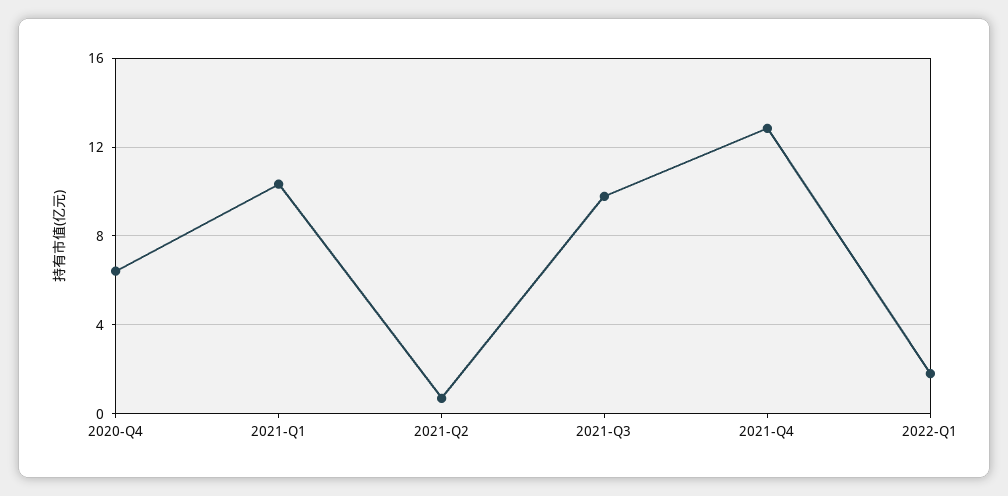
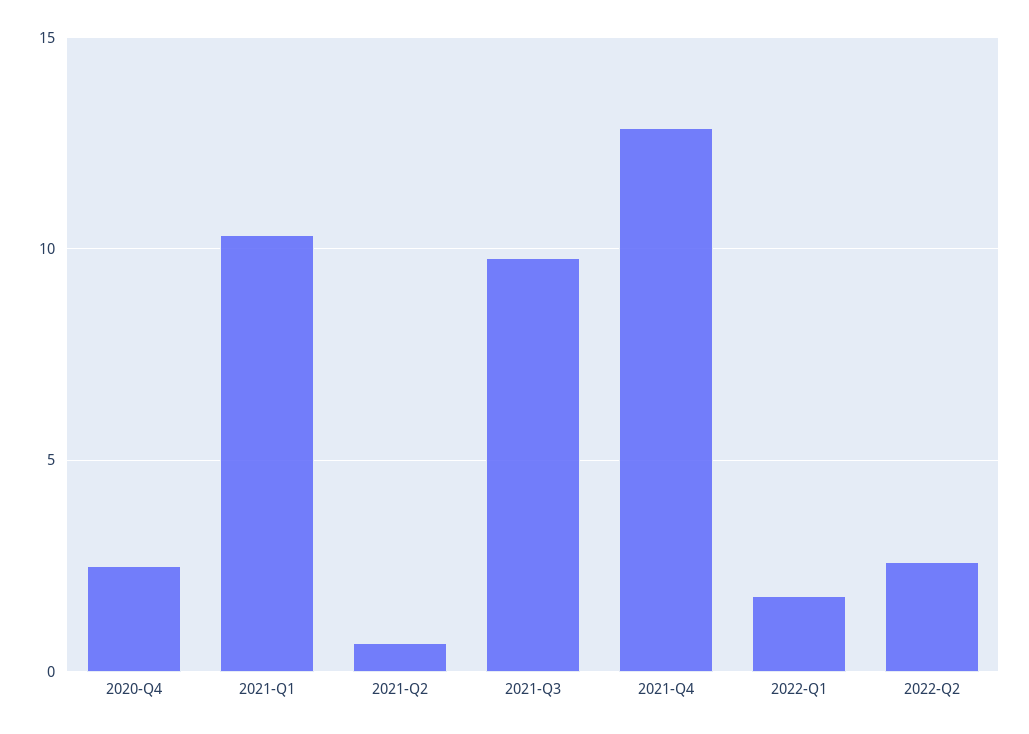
2020-Q4: 6.5 -> 2.5
2022-Q2: none -> 2.5

